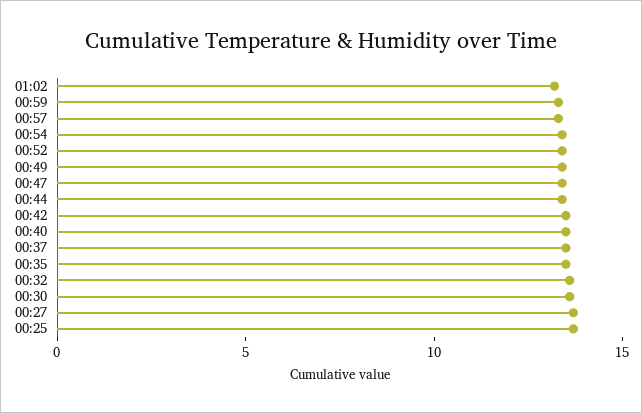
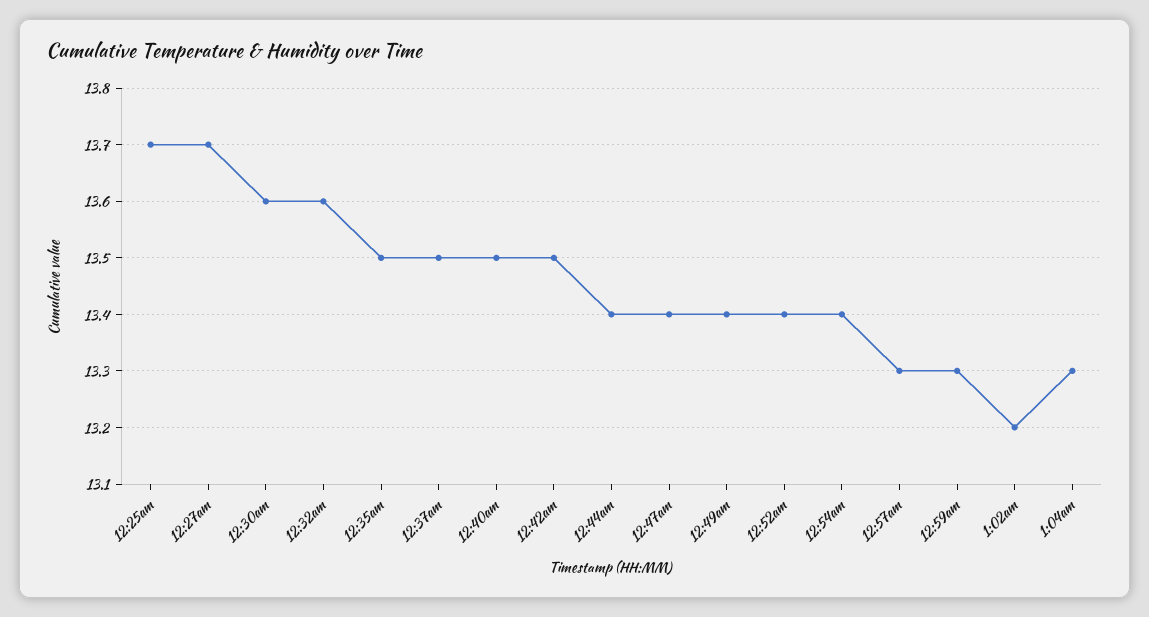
1:04am: none -> 13.3

